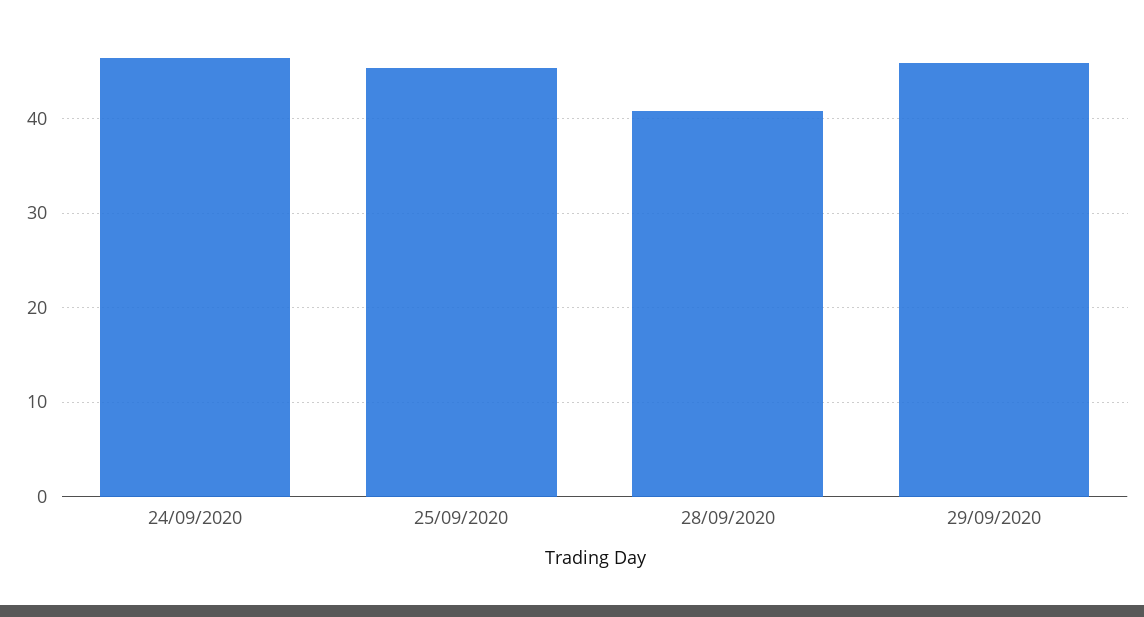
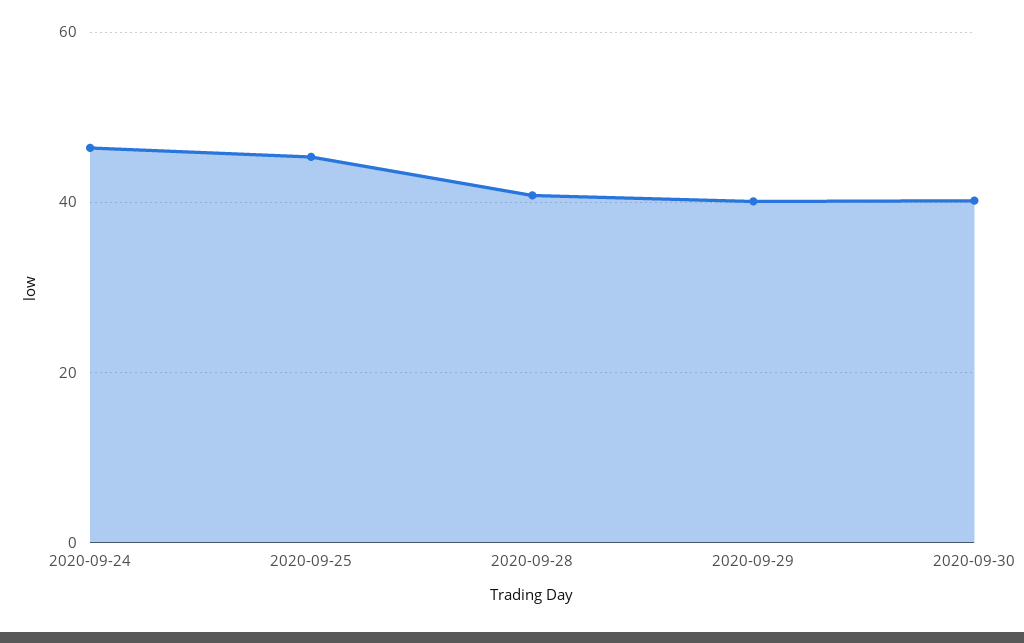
29/09/2020: 46 -> 40
2020-09-30: none -> 40

